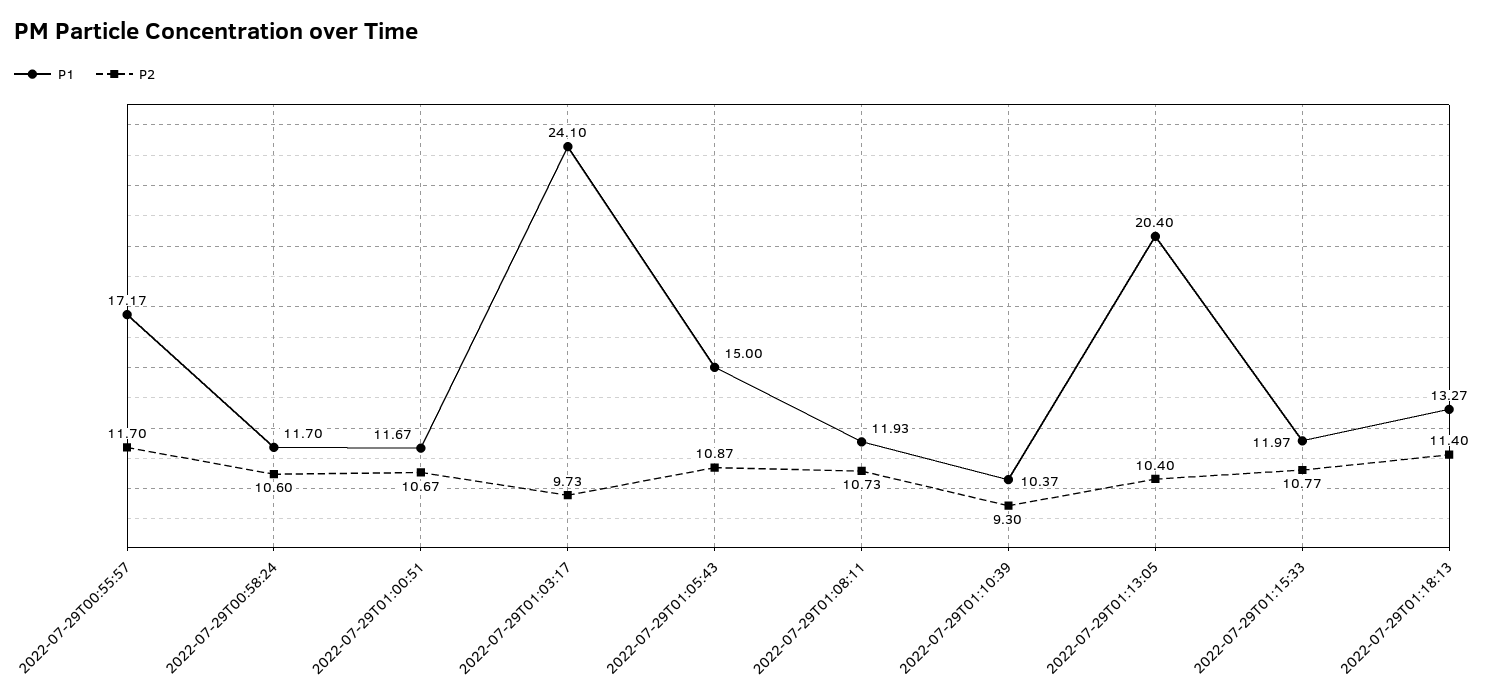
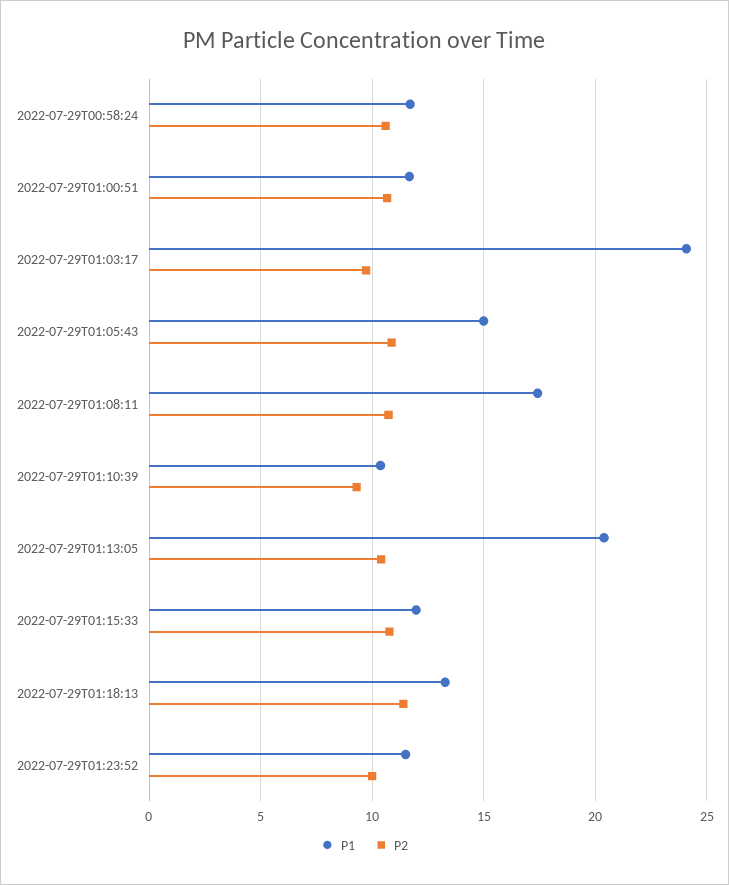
P1, 2022-07-29T00:55:57: 17.17 -> none
P2, 2022-07-29T00:55:57: 11.7 -> none
P1, 2022-07-29T01:08:11: 11.93 -> 17.5
P1, 2022-07-29T01:23:52: none -> 11.5
P2, 2022-07-29T01:23:52: none -> 10

